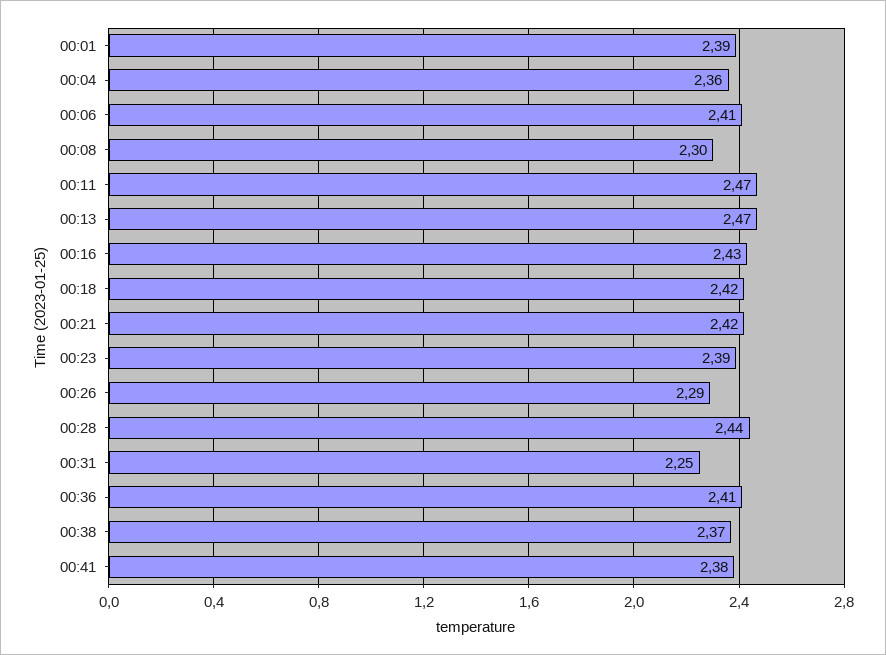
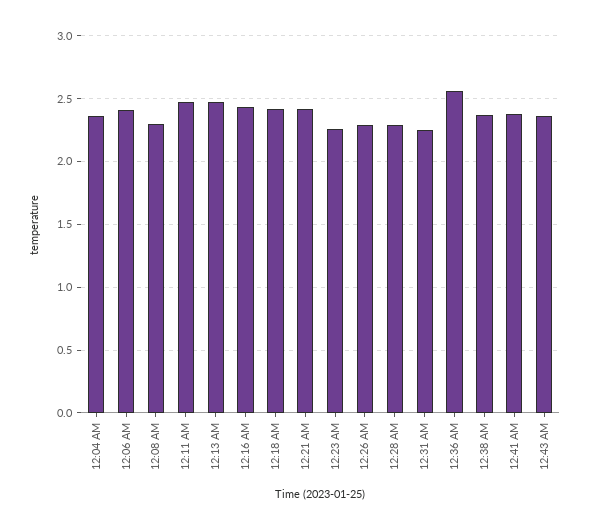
00:01: 2.39 -> none
00:23: 2.39 -> 2.25
00:28: 2.44 -> 2.3
00:36: 2.41 -> 2.55
12:43 AM: none -> 2.35

